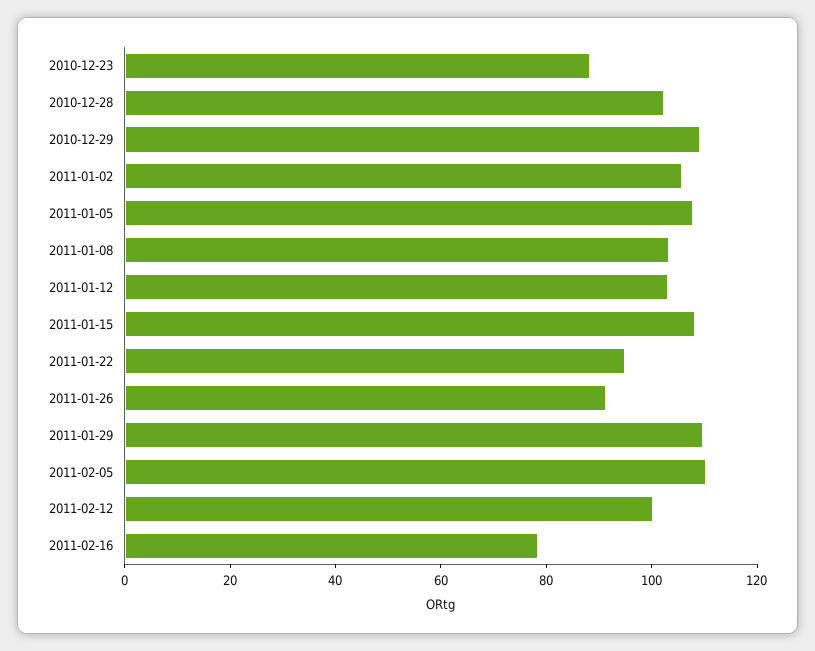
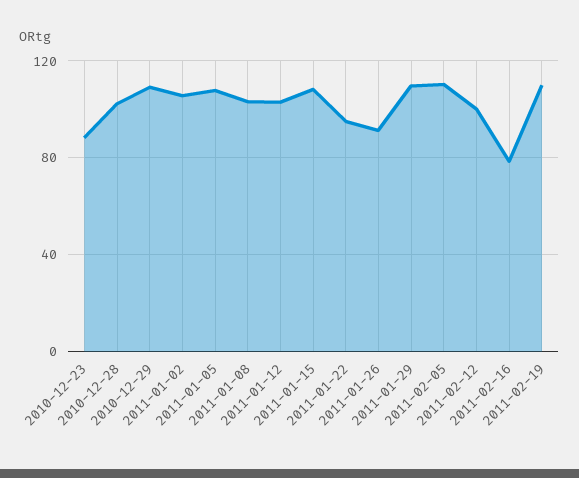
2011-02-19: none -> 110

